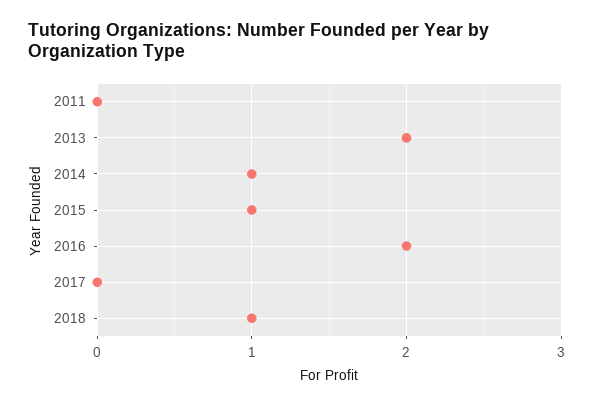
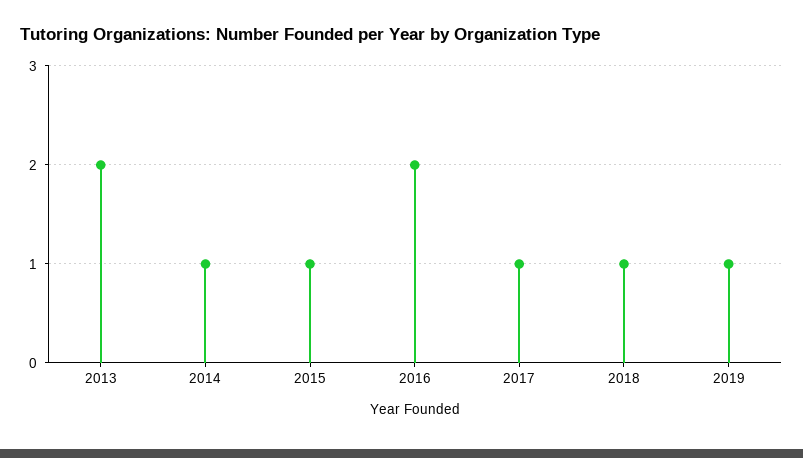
2011: 0 -> none
2017: 0 -> 1
2019: none -> 1

